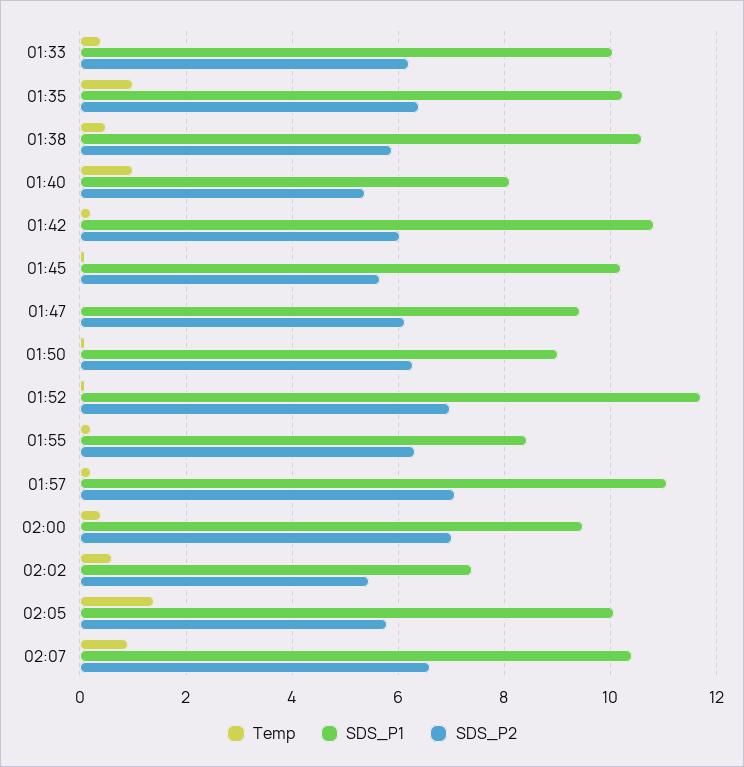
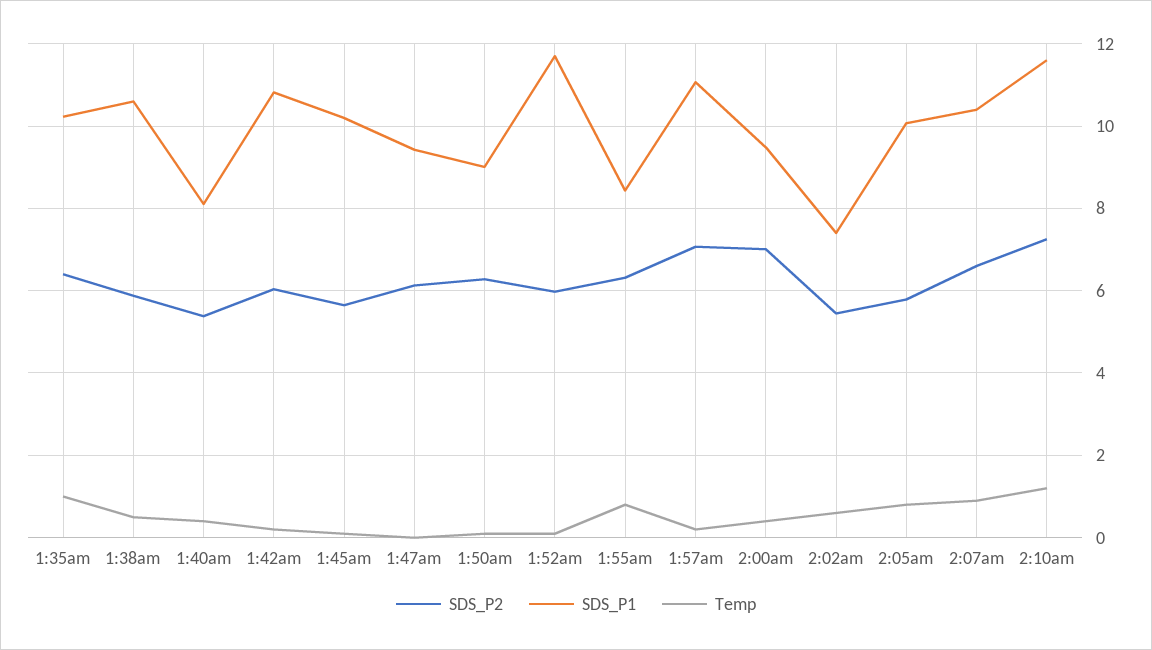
Temp, 01:33: 0.4 -> none
SDS_P1, 01:33: 10 -> none
SDS_P2, 01:33: 6.2 -> none
Temp, 01:40: 1 -> 0.4
SDS_P2, 01:52: 7 -> 6
Temp, 01:55: 0.2 -> 0.8
Temp, 02:05: 1.4 -> 0.8
SDS_P2, 2:10am: none -> 7.2
SDS_P1, 2:10am: none -> 11.6
Temp, 2:10am: none -> 1.2

